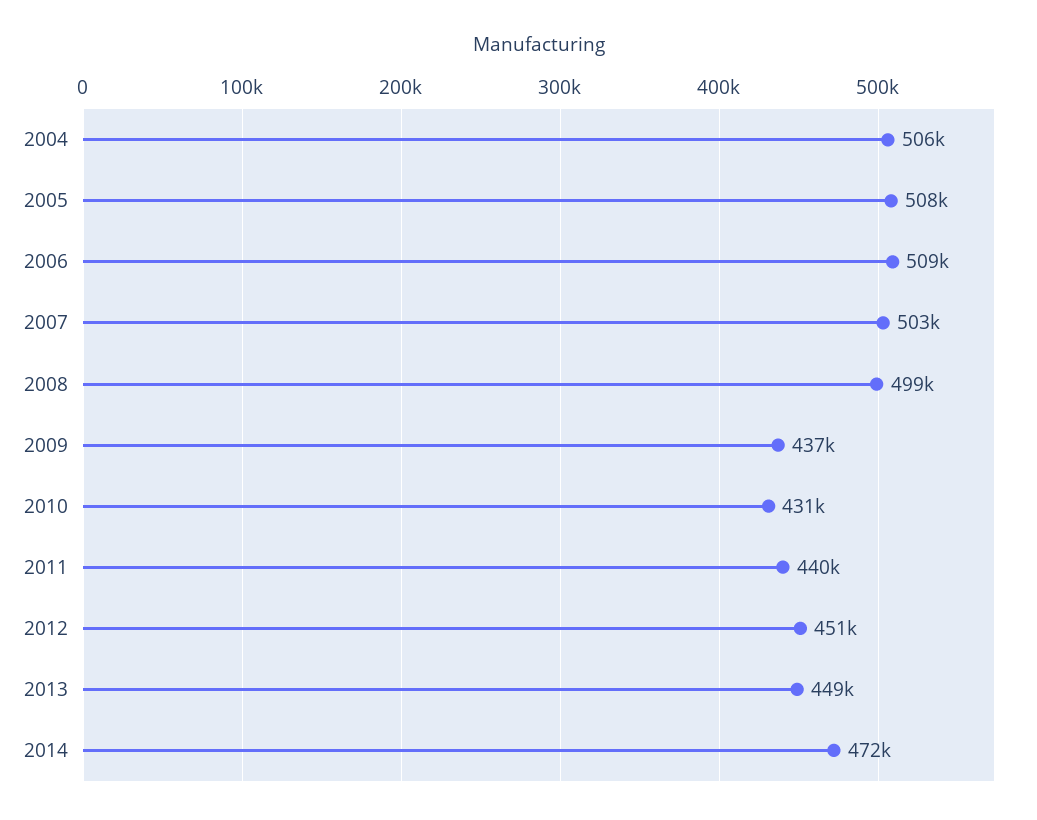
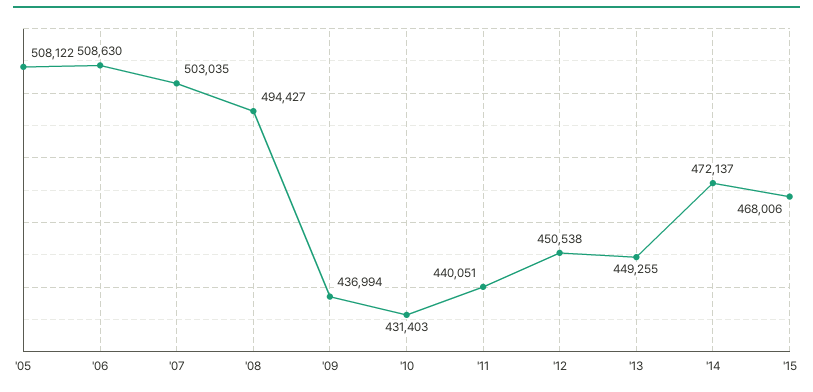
2004: 506000 -> none
2008: 499000 -> 494427
'15: none -> 468006

